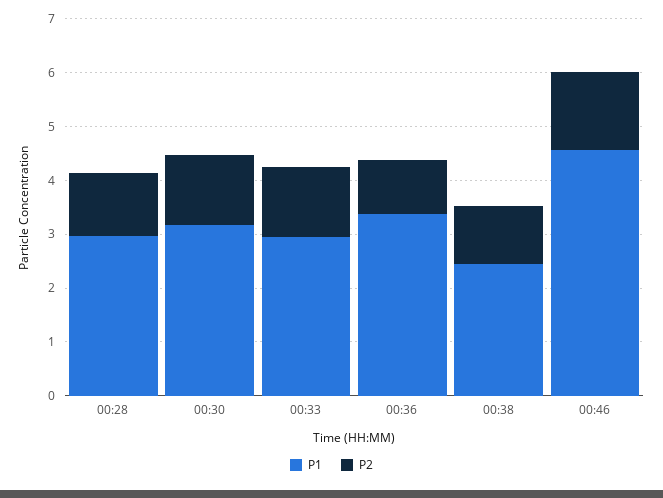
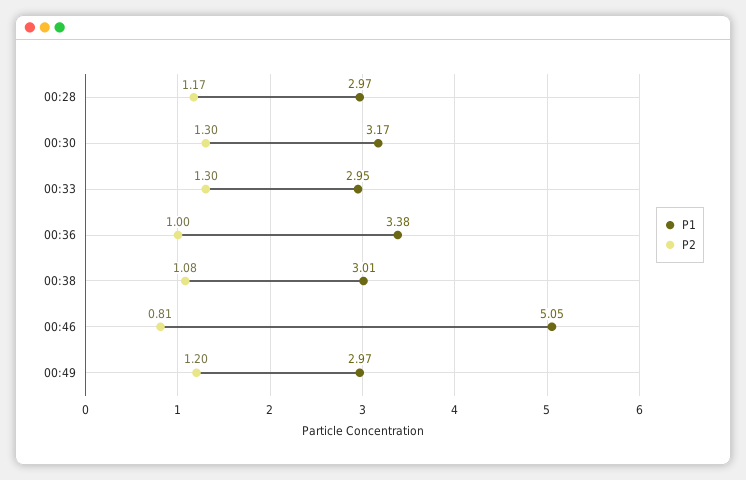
P1, 00:38: 2.4 -> 3.01
P1, 00:46: 4.6 -> 5.05
P2, 00:46: 1.4 -> 0.81
P1, 00:49: none -> 2.97
P2, 00:49: none -> 1.2

